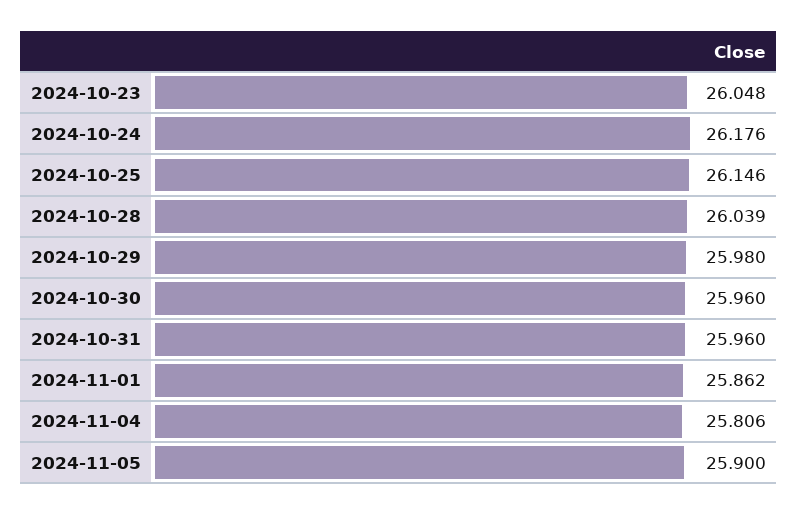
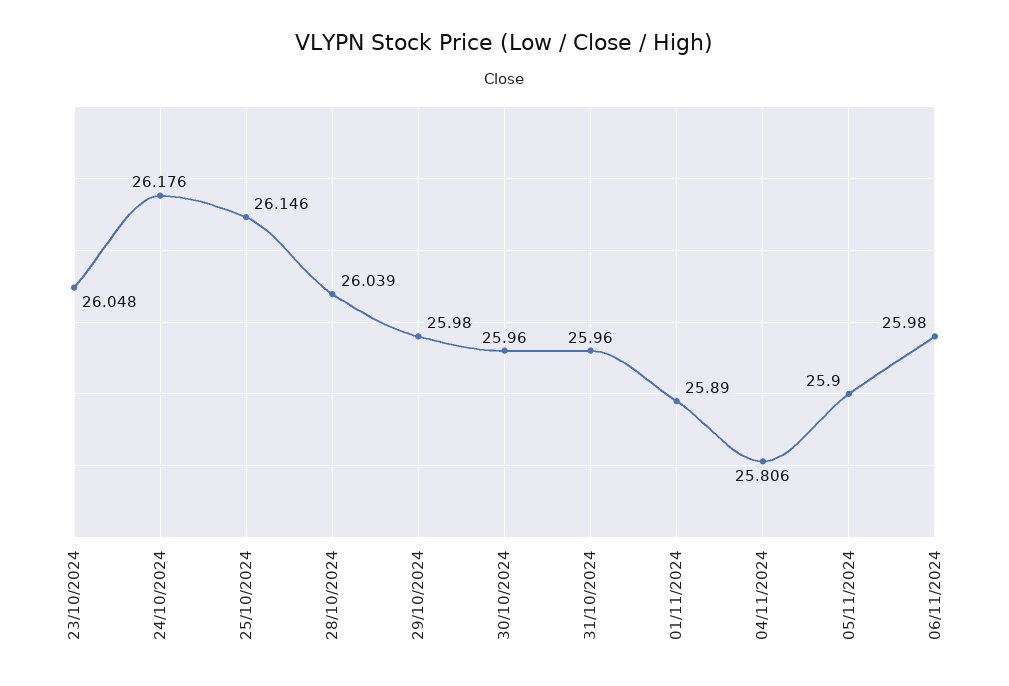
2024-11-01: 25.862 -> 25.89
06/11/2024: none -> 25.98

